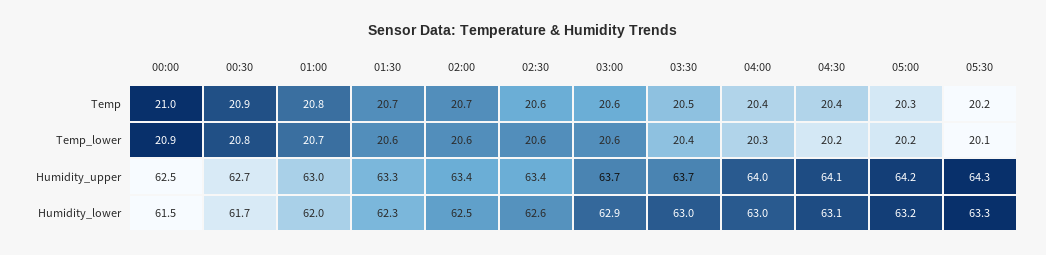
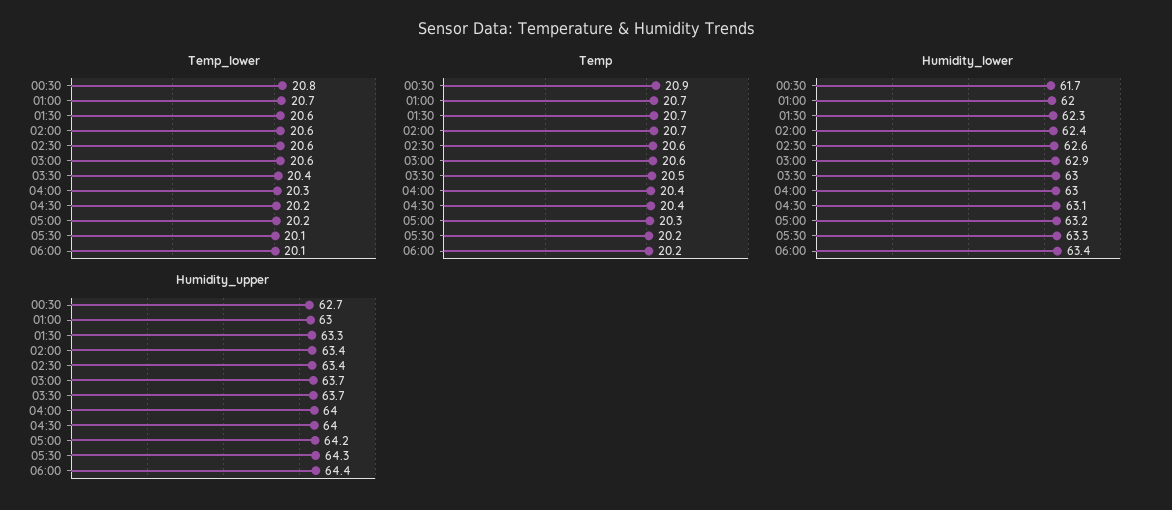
Temp, 00:00: 21 -> none
Temp, 01:00: 20.8 -> 20.7
Temp_lower, 00:00: 20.9 -> none
Humidity_upper, 00:00: 62.5 -> none
Humidity_upper, 04:30: 64.1 -> 64
Humidity_lower, 00:00: 61.5 -> none
Humidity_lower, 02:00: 62.5 -> 62.4
Temp_lower, 06:00: none -> 20.1
Temp, 06:00: none -> 20.2
Humidity_lower, 06:00: none -> 63.4
Humidity_upper, 06:00: none -> 64.4

